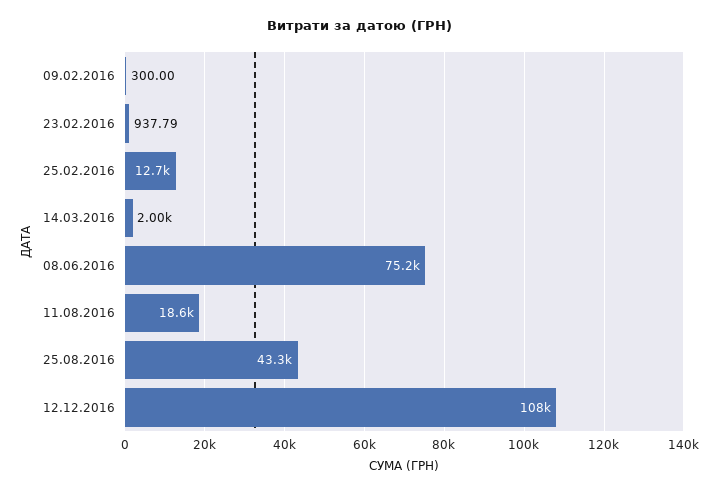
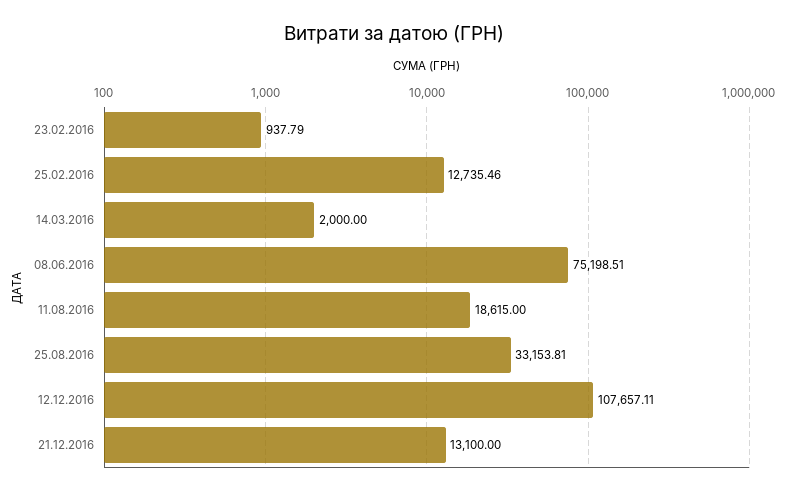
09.02.2016: 300 -> none
25.08.2016: 43300 -> 33153.81
21.12.2016: none -> 13100

